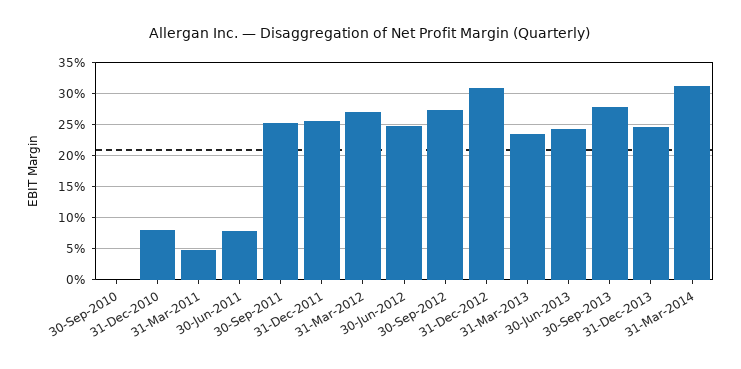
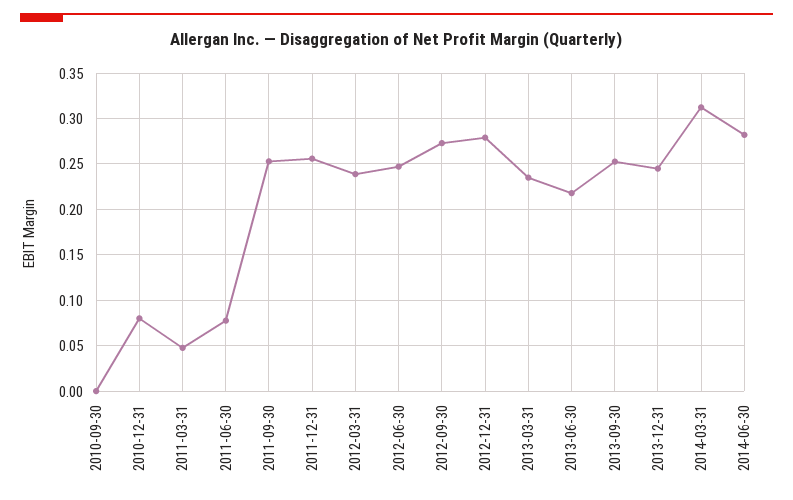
31-Mar-2012: 0.27 -> 0.24
31-Dec-2012: 0.31 -> 0.28
30-Jun-2013: 0.24 -> 0.22
30-Sep-2013: 0.28 -> 0.25
2014-06-30: none -> 0.28

